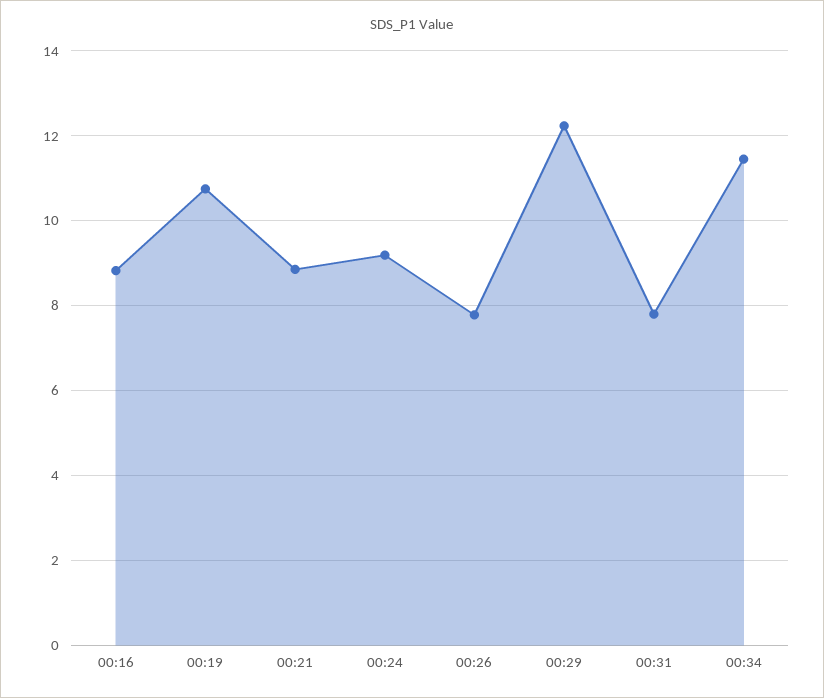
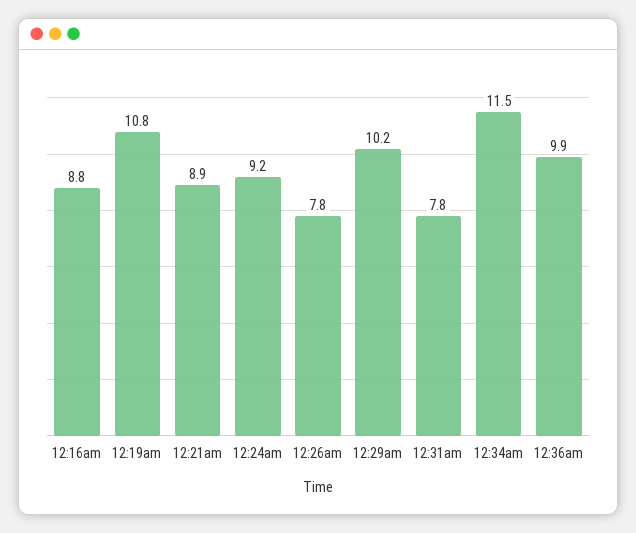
00:29: 12.2 -> 10.2
12:36am: none -> 9.9

